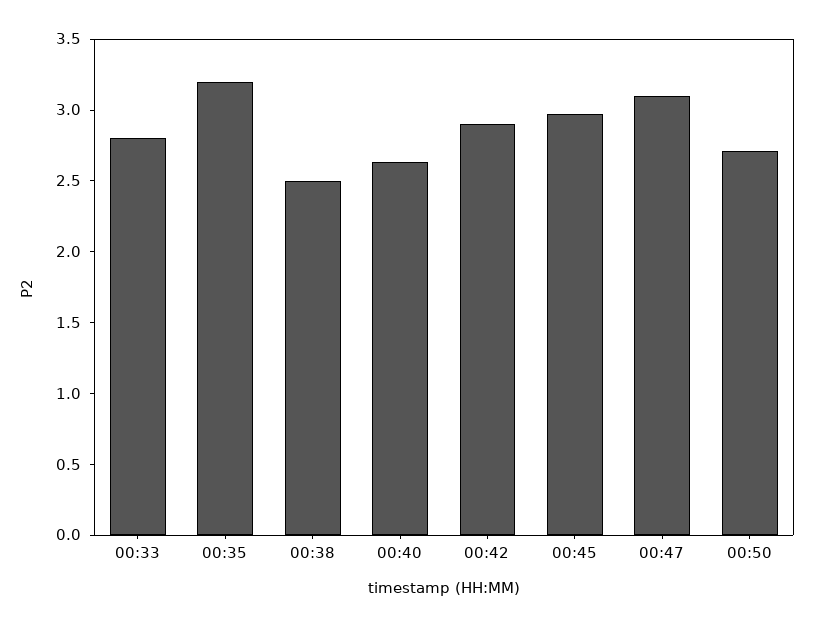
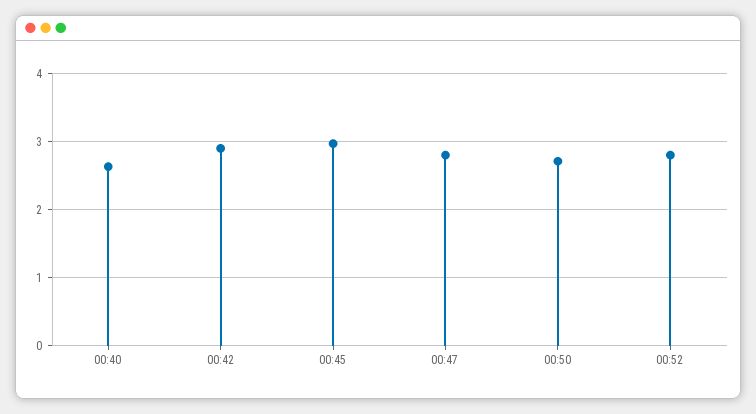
00:33: 2.8 -> none
00:35: 3.2 -> none
00:38: 2.5 -> none
00:47: 3.1 -> 2.8
00:52: none -> 2.8

